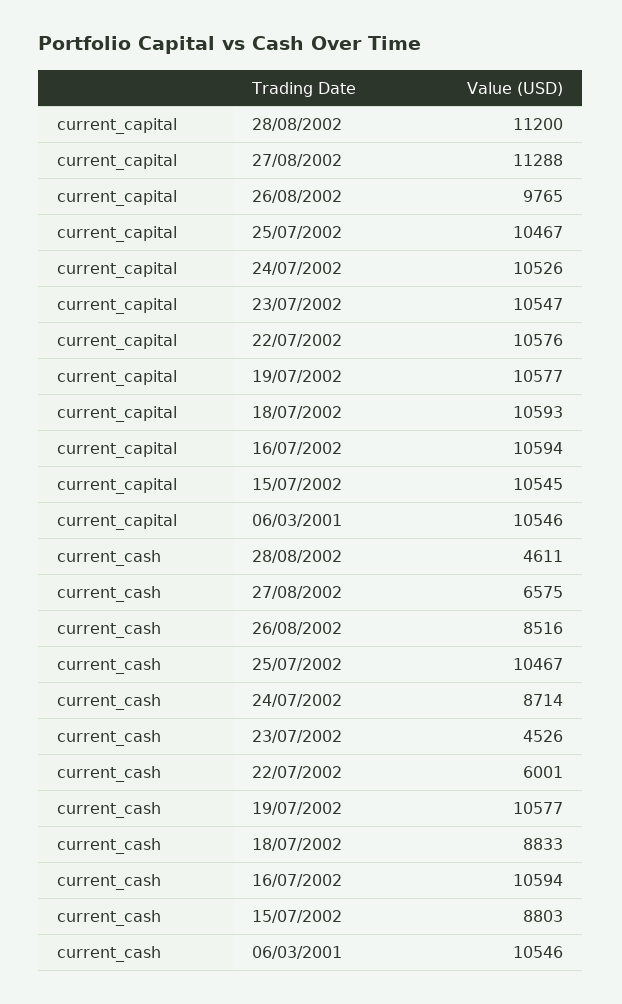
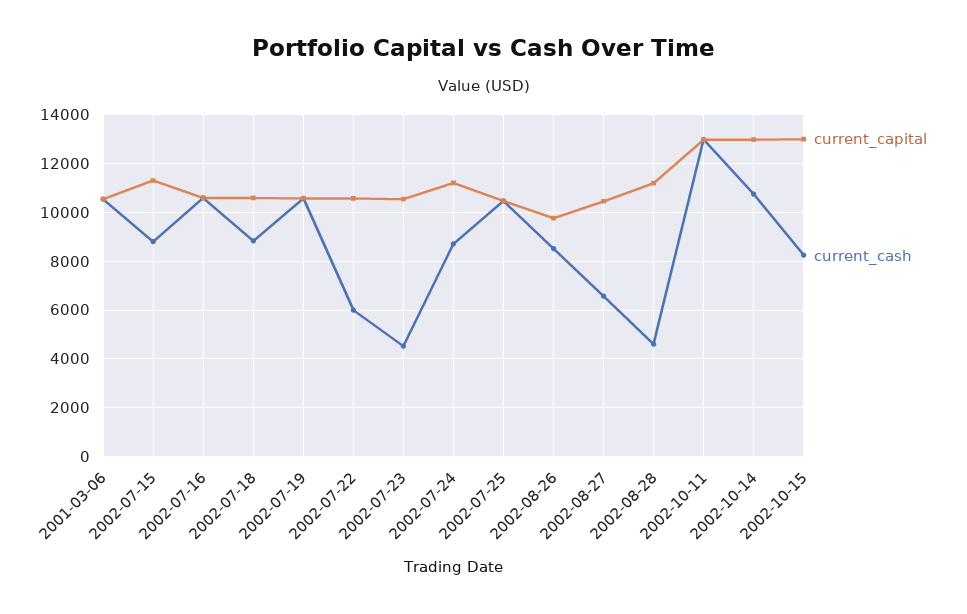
current_capital, 27/08/2002: 11288 -> 10500
current_capital, 24/07/2002: 10526 -> 11250
current_capital, 15/07/2002: 10545 -> 11250
current_capital, 2002-10-11: none -> 13000
current_cash, 2002-10-11: none -> 13000
current_capital, 2002-10-14: none -> 13000
current_cash, 2002-10-14: none -> 10750
current_capital, 2002-10-15: none -> 13000
current_cash, 2002-10-15: none -> 8250

